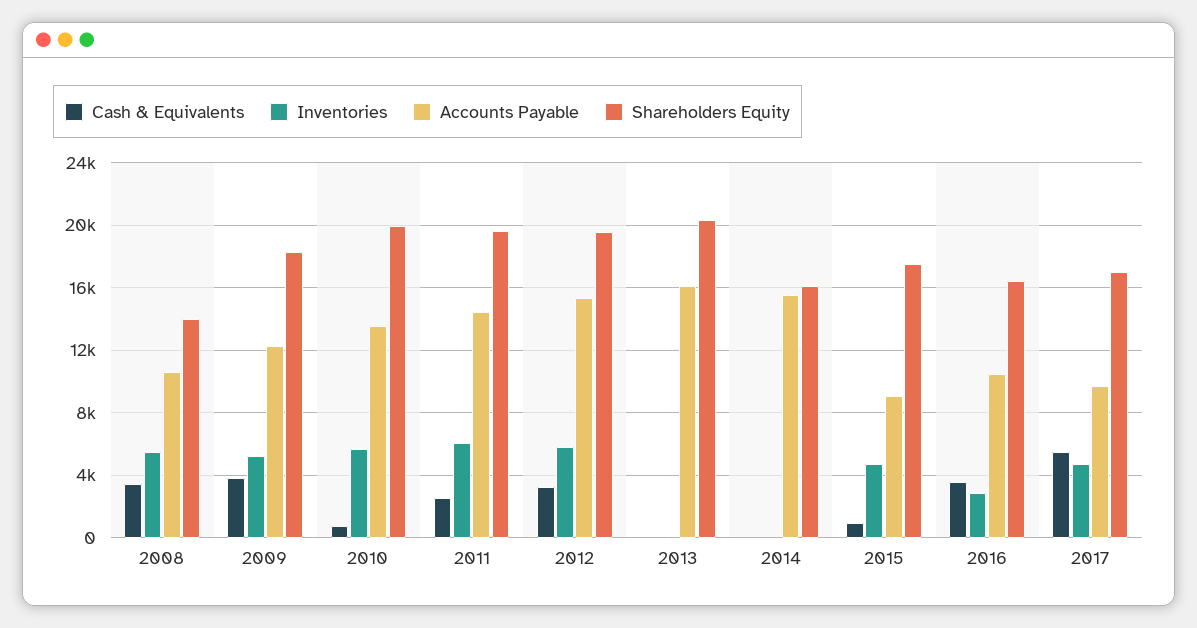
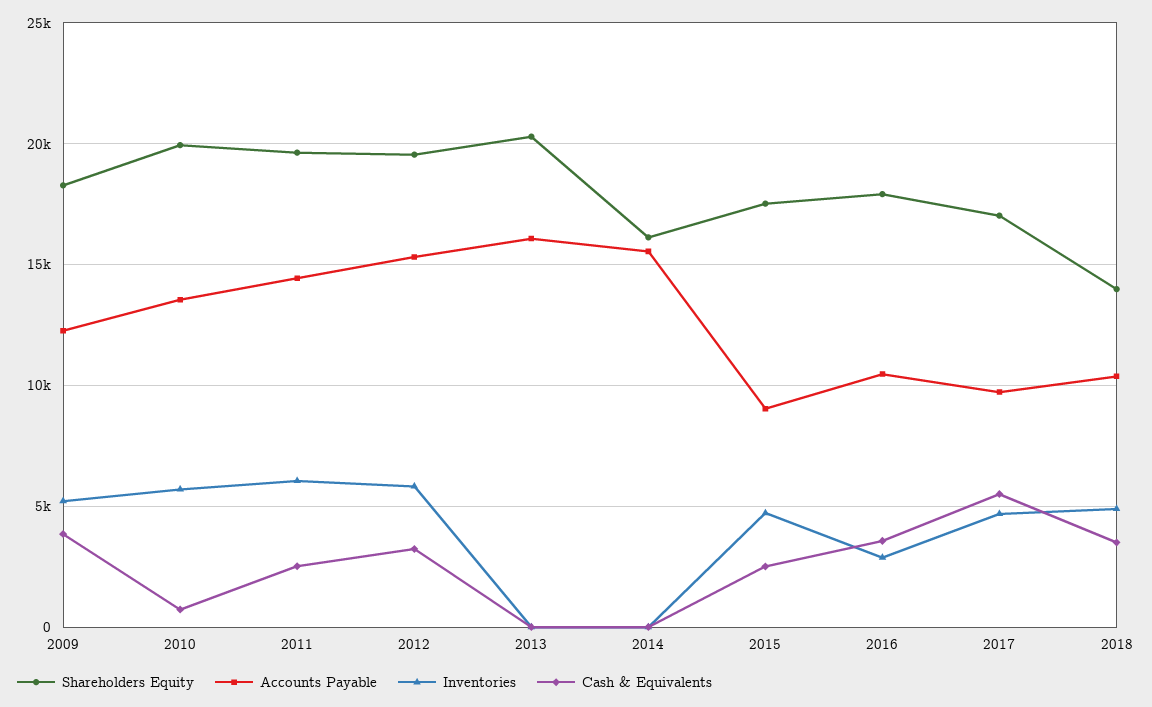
Cash & Equivalents, 2008: 3500 -> none
Inventories, 2008: 5500 -> none
Accounts Payable, 2008: 10500 -> none
Shareholders Equity, 2008: 14000 -> none
Cash & Equivalents, 2015: 1000 -> 2500
Shareholders Equity, 2016: 16500 -> 18000
Shareholders Equity, 2018: none -> 14000
Accounts Payable, 2018: none -> 10500
Inventories, 2018: none -> 5000
Cash & Equivalents, 2018: none -> 3500

